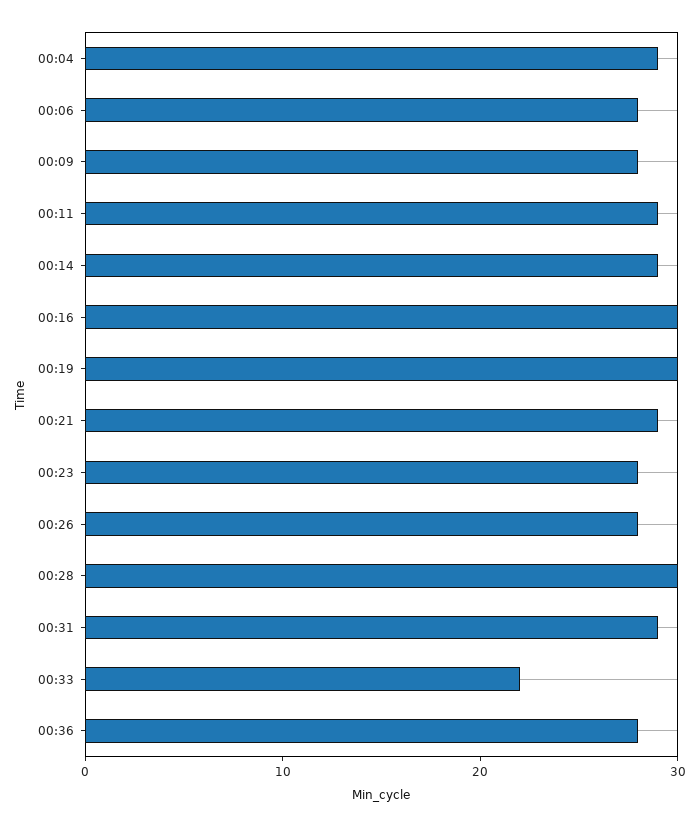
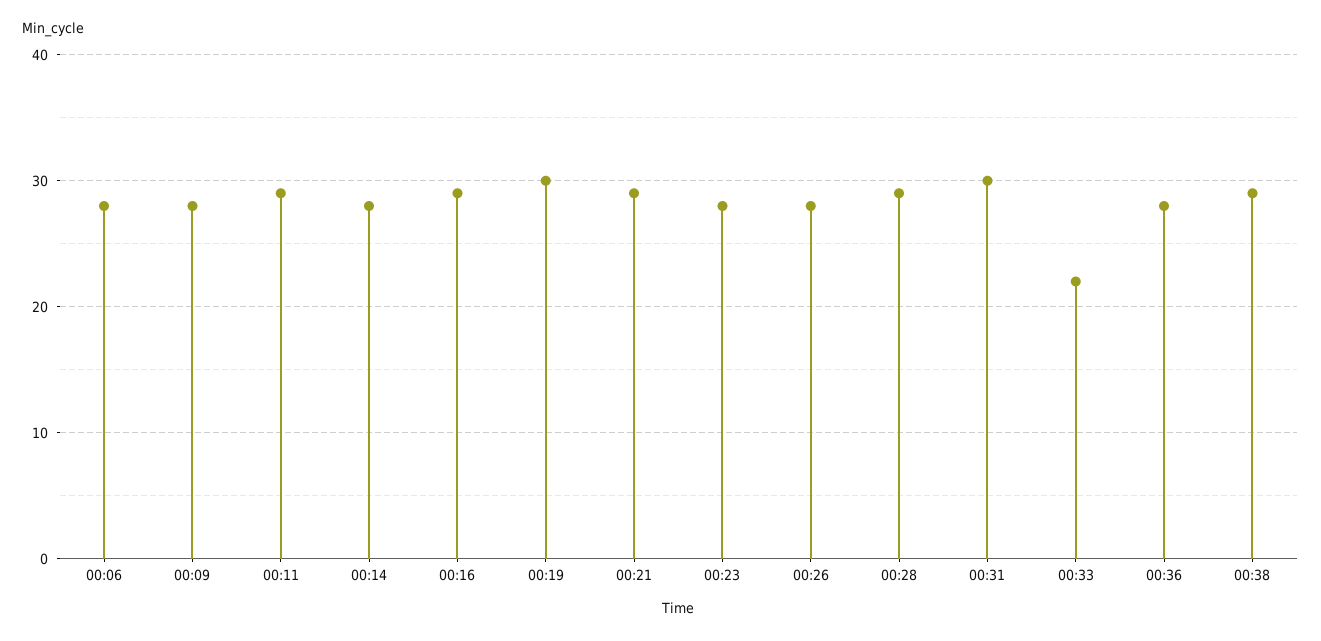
00:04: 29 -> none
00:14: 29 -> 28
00:16: 30 -> 29
00:28: 30 -> 29
00:31: 29 -> 30
00:38: none -> 29

